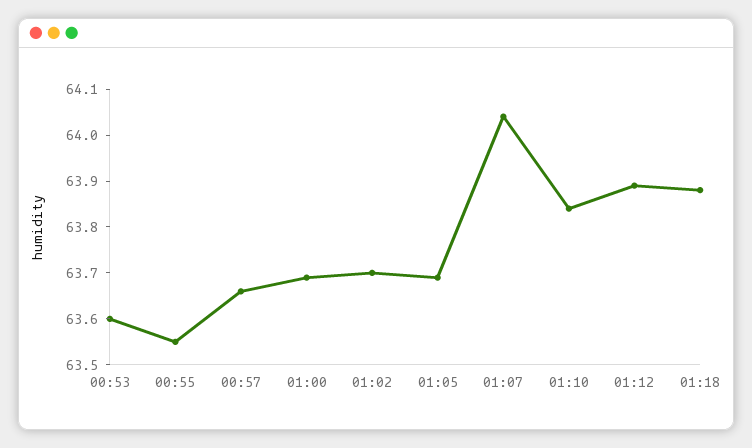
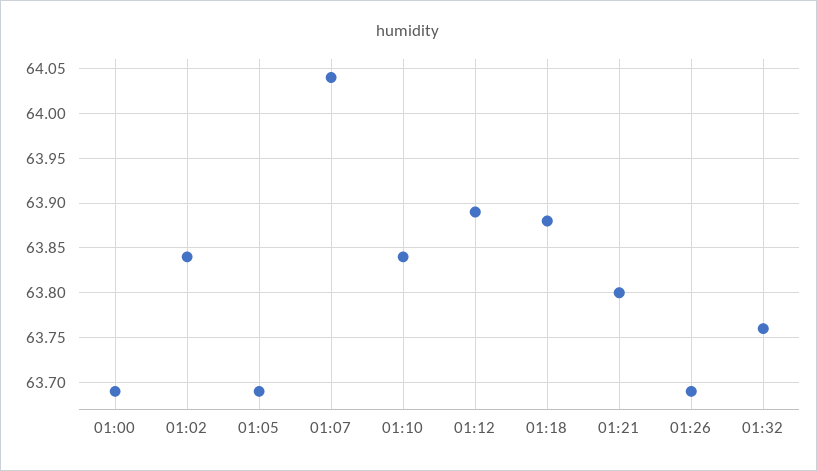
00:53: 63.6 -> none
00:55: 63.55 -> none
00:57: 63.65 -> none
01:02: 63.7 -> 63.84
01:21: none -> 63.8
01:26: none -> 63.69
01:32: none -> 63.76

